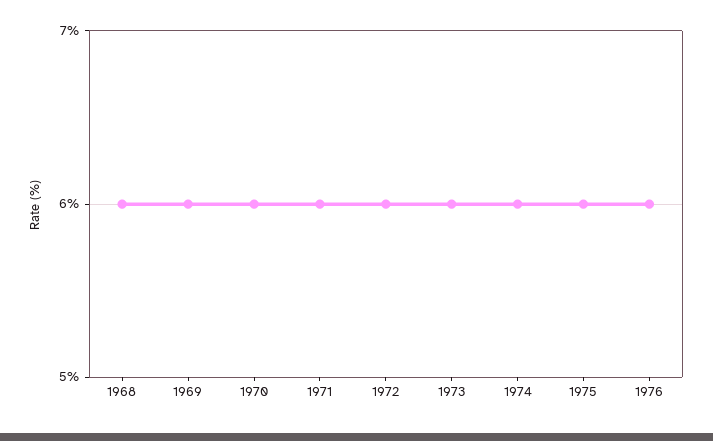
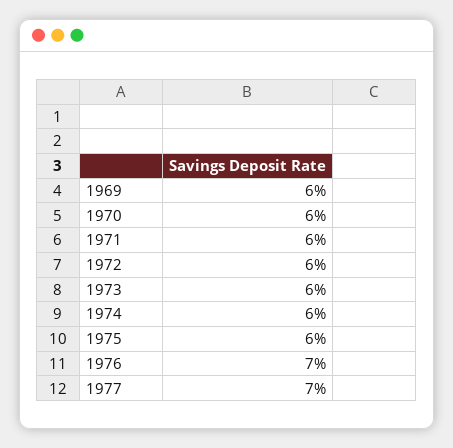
1968: 6 -> none
1976: 6 -> 7
1977: none -> 7

